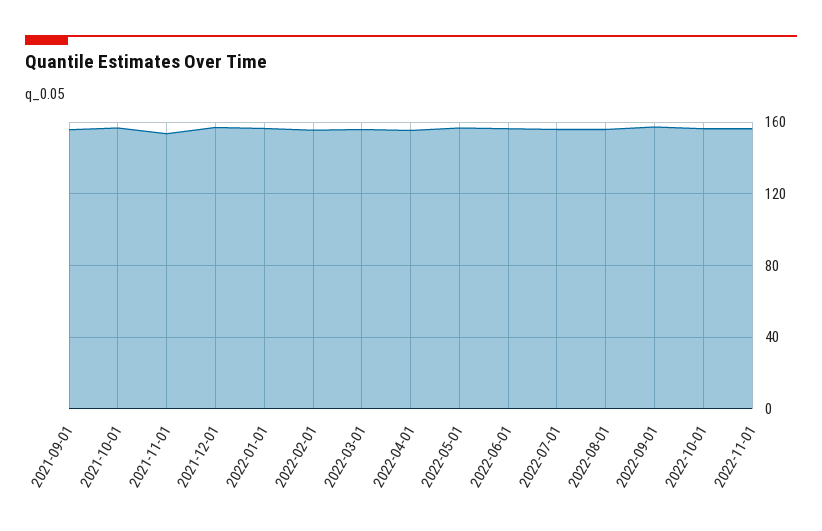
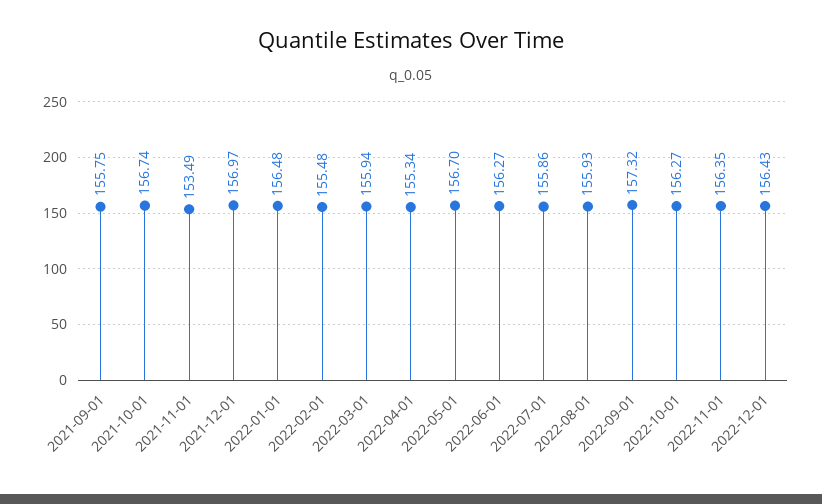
2022-12-01: none -> 156.43

